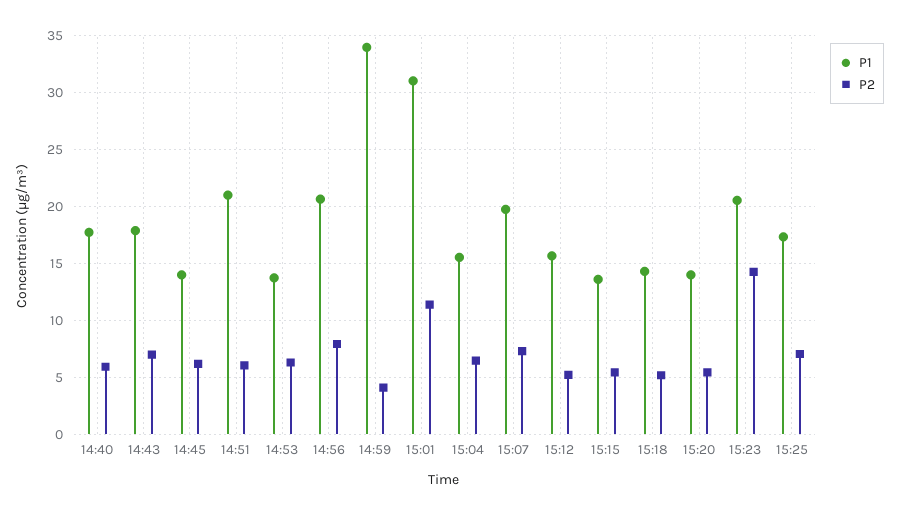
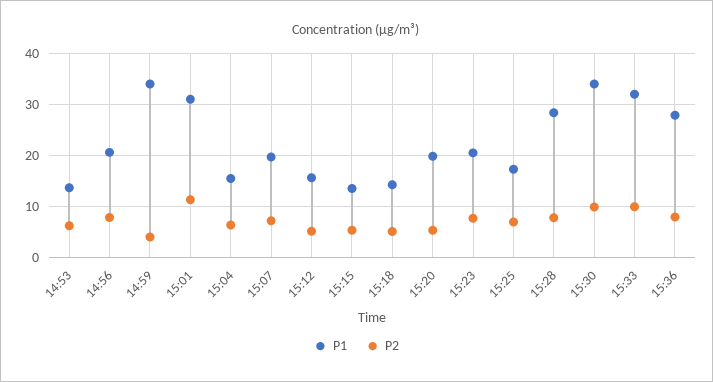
P1, 14:40: 18 -> none
P2, 14:40: 6 -> none
P1, 14:43: 18 -> none
P2, 14:43: 7 -> none
P1, 14:45: 14 -> none
P2, 14:45: 6 -> none
P1, 14:51: 21 -> none
P2, 14:51: 6 -> none
P1, 15:20: 14 -> 20
P2, 15:23: 14 -> 8
P1, 15:28: none -> 28
P2, 15:28: none -> 8
P1, 15:30: none -> 34
P2, 15:30: none -> 10
P1, 15:33: none -> 32
P2, 15:33: none -> 10
P1, 15:36: none -> 28
P2, 15:36: none -> 8

